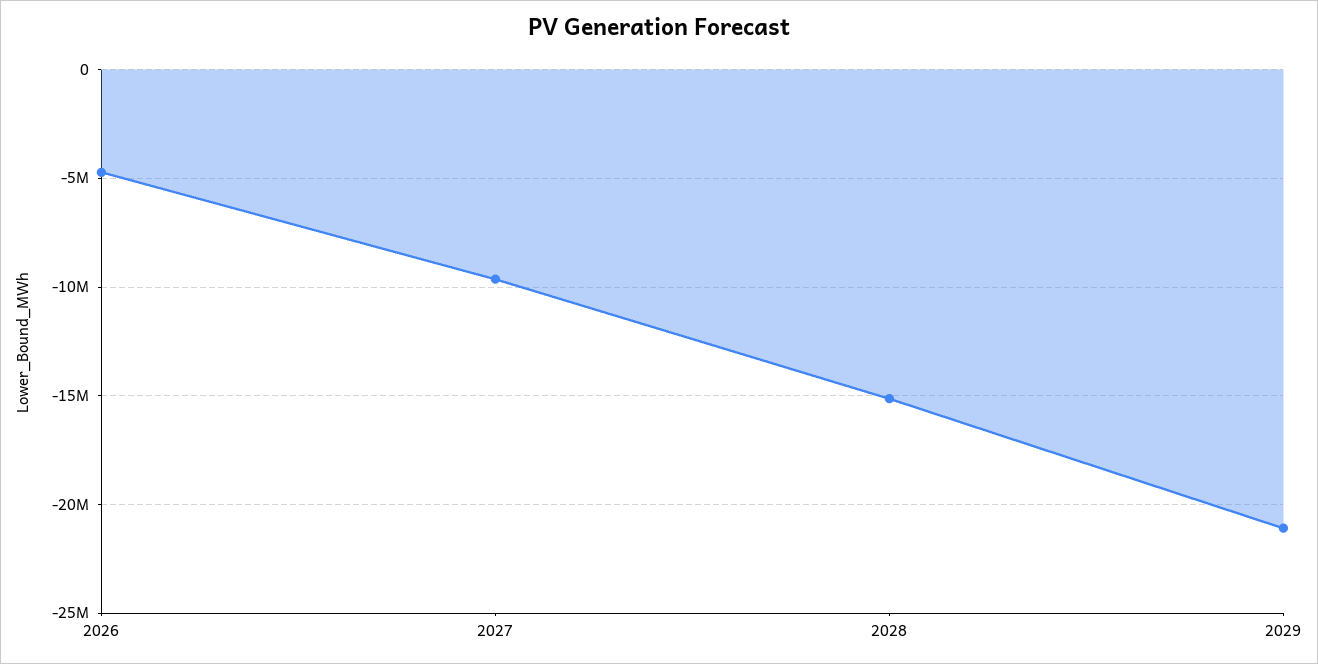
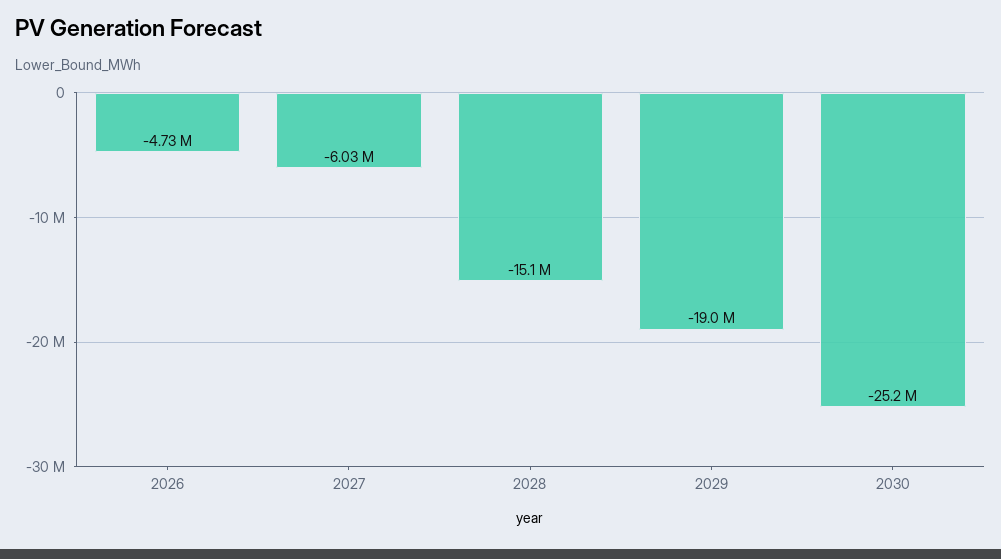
2027: -9500000 -> -6030000
2029: -21000000 -> -19000000
2030: none -> -25200000

